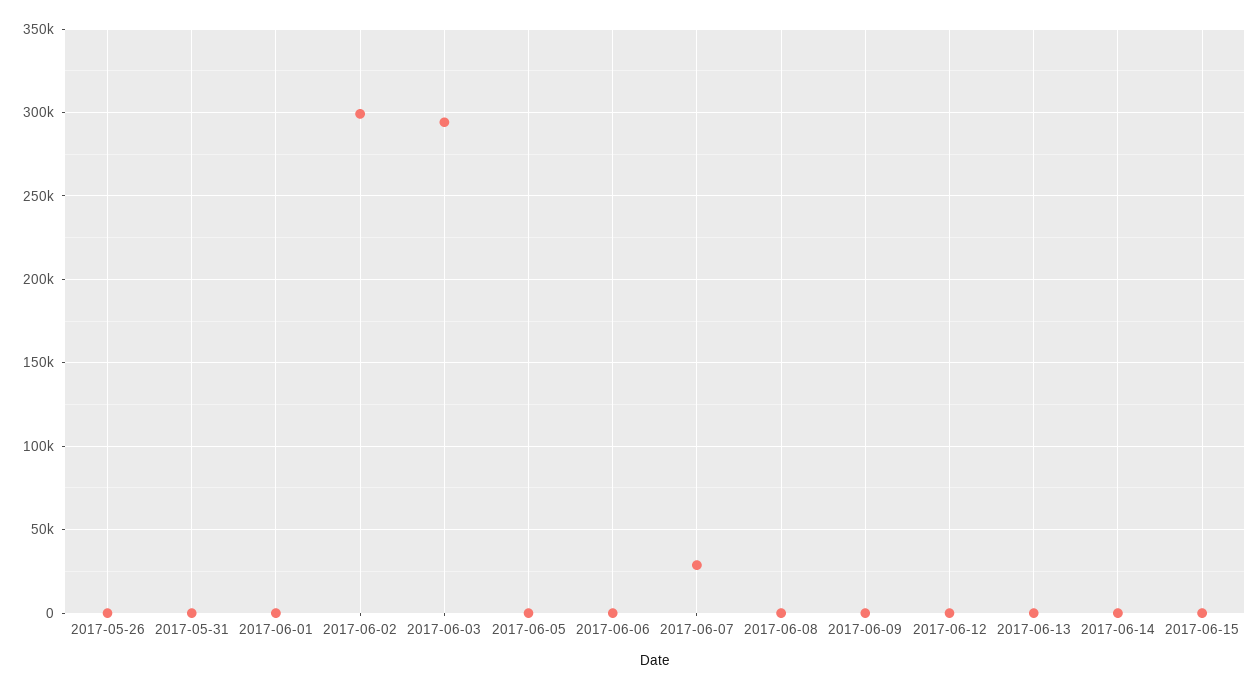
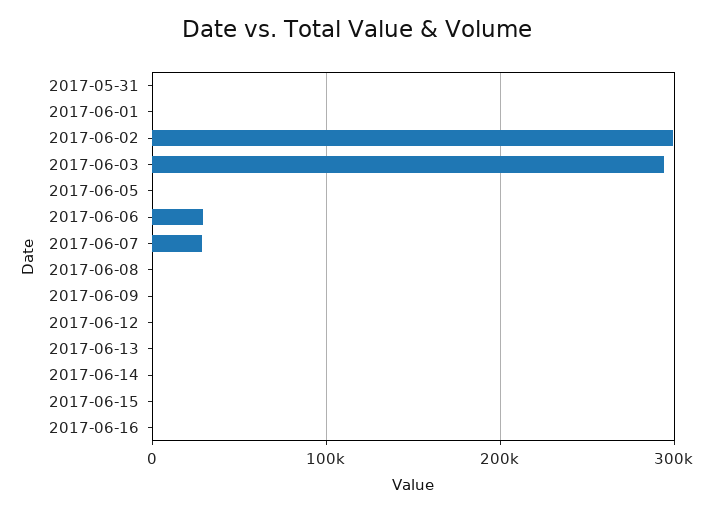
2017-05-26: 0 -> none
2017-06-06: 0 -> 30000
2017-06-16: none -> 0

